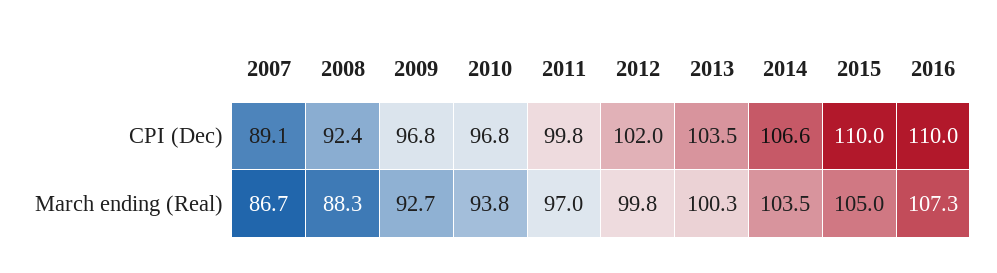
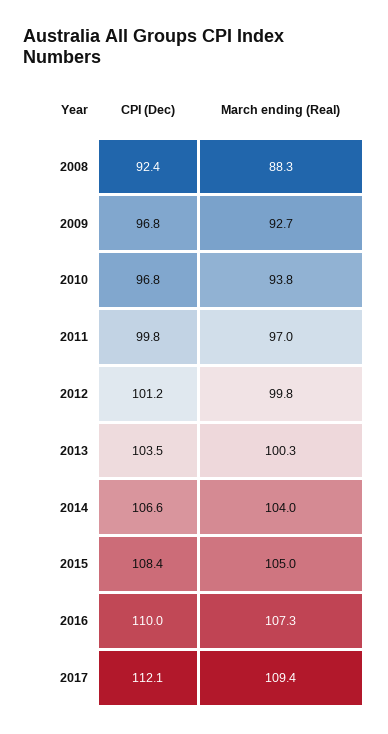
2007, CPI (Dec): 89.1 -> none
2012, CPI (Dec): 102 -> 101.2
2015, CPI (Dec): 110 -> 108.4
2007, March ending (Real): 86.7 -> none
2014, March ending (Real): 103.5 -> 104
2017, CPI (Dec): none -> 112.1
2017, March ending (Real): none -> 109.4

